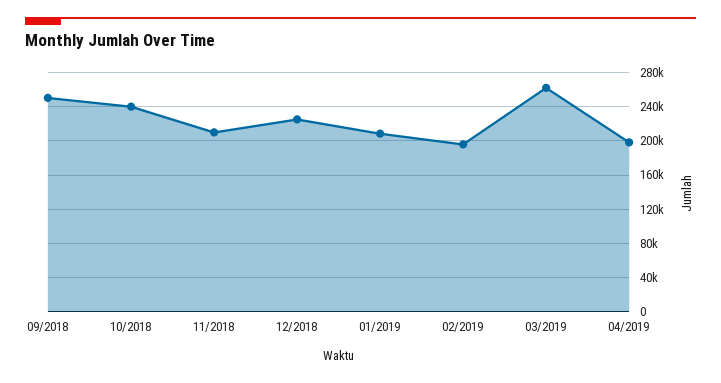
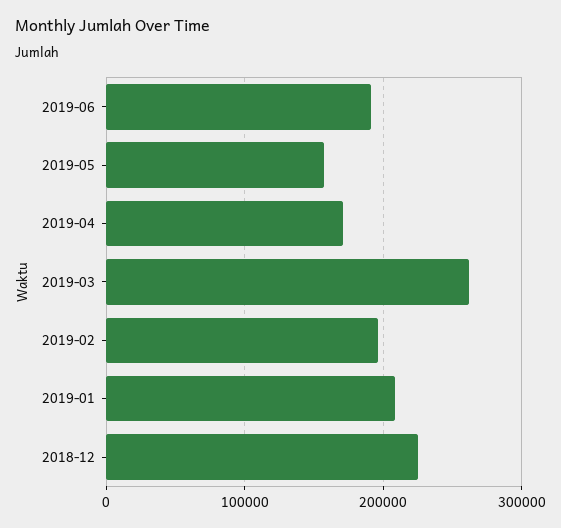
09/2018: 250000 -> none
10/2018: 240000 -> none
11/2018: 210000 -> none
04/2019: 200000 -> 170000
2019-06: none -> 190000
2019-05: none -> 160000

